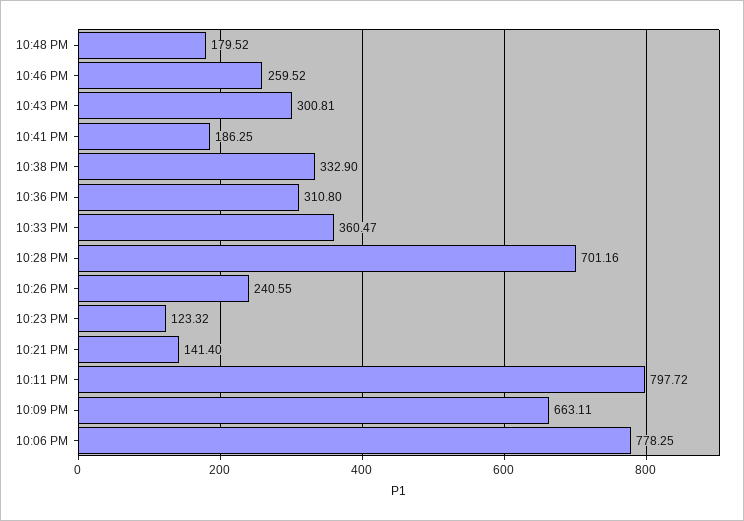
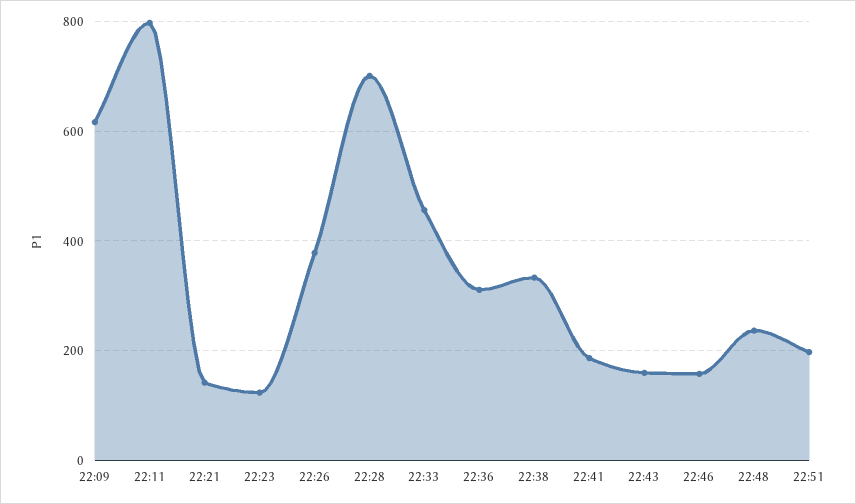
10:48 PM: 179.52 -> 240
10:46 PM: 259.52 -> 160
10:43 PM: 300.81 -> 160
10:33 PM: 360.47 -> 460
10:26 PM: 240.55 -> 380
10:09 PM: 663.11 -> 620
10:06 PM: 778.25 -> none
22:51: none -> 200

